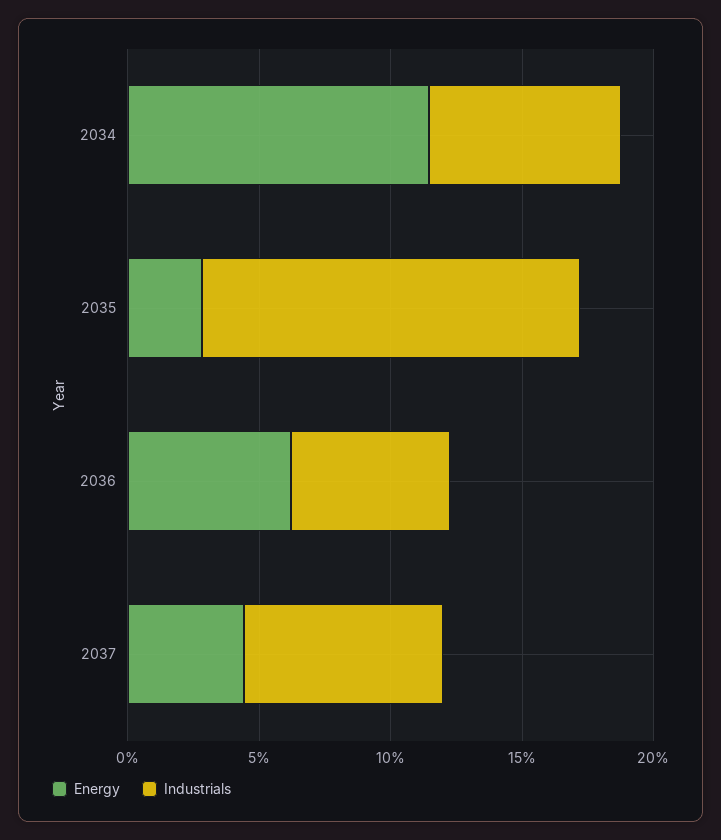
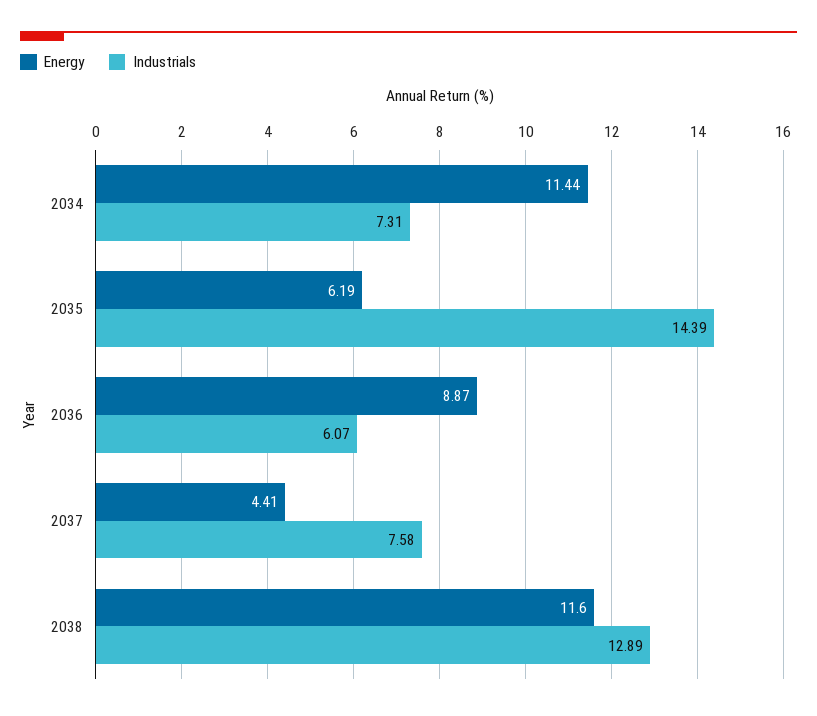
Energy, 2035: 3 -> 6.19
Energy, 2036: 6 -> 8.87
Energy, 2038: none -> 11.6
Industrials, 2038: none -> 12.89

